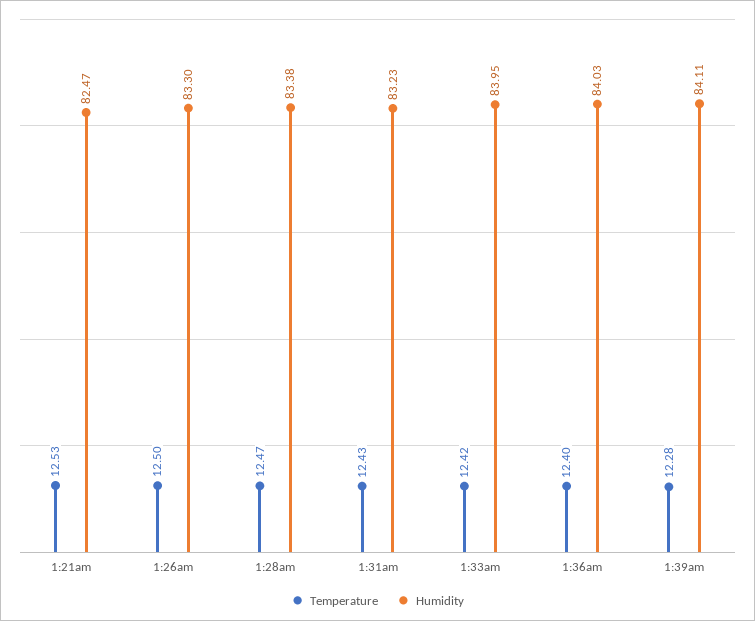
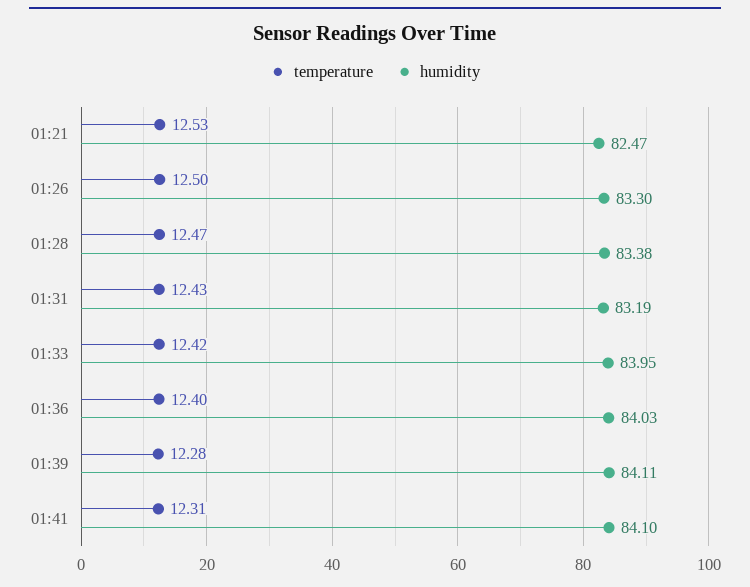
Humidity, 1:31am: 83.23 -> 83.19
Temperature, 01:41: none -> 12.31
Humidity, 01:41: none -> 84.1

